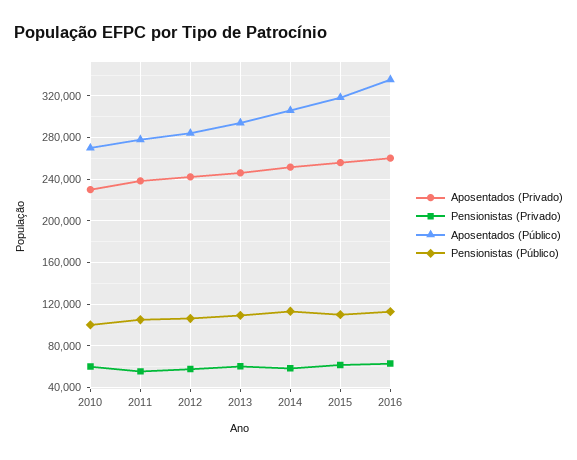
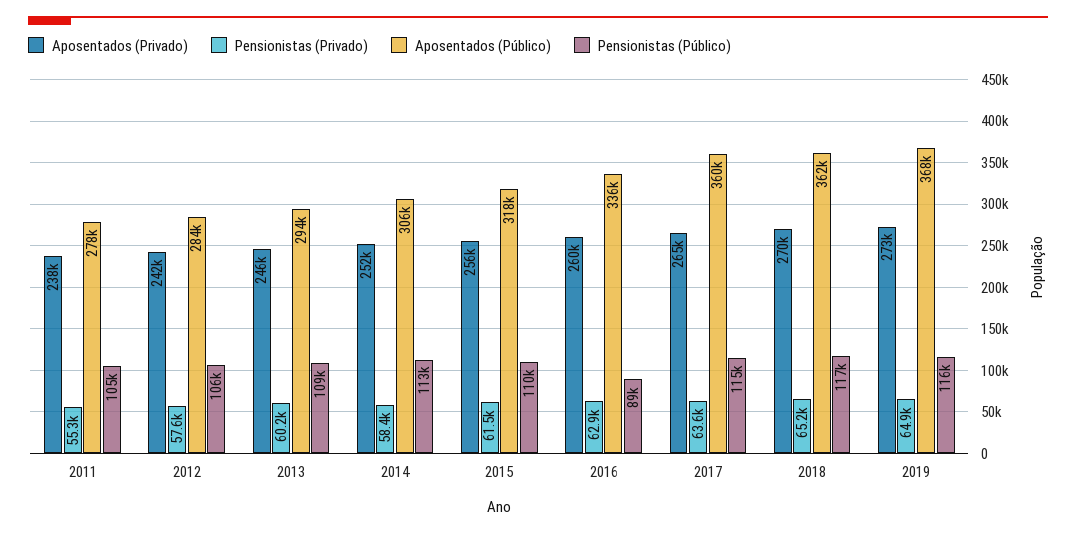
Aposentados (Privado), 2010: 230000 -> none
Pensionistas (Privado), 2010: 60000 -> none
Aposentados (Público), 2010: 270000 -> none
Pensionistas (Público), 2010: 100000 -> none
Pensionistas (Público), 2016: 110000 -> 89000
Aposentados (Privado), 2017: none -> 265000
Pensionistas (Privado), 2017: none -> 63600
Aposentados (Público), 2017: none -> 360000
Pensionistas (Público), 2017: none -> 115000
Aposentados (Privado), 2018: none -> 270000
Pensionistas (Privado), 2018: none -> 65200
Aposentados (Público), 2018: none -> 362000
Pensionistas (Público), 2018: none -> 117000
Aposentados (Privado), 2019: none -> 273000
Pensionistas (Privado), 2019: none -> 64900
Aposentados (Público), 2019: none -> 368000
Pensionistas (Público), 2019: none -> 116000

